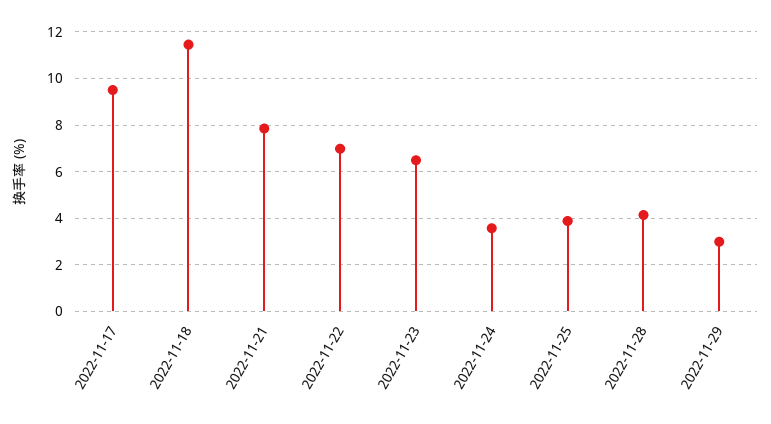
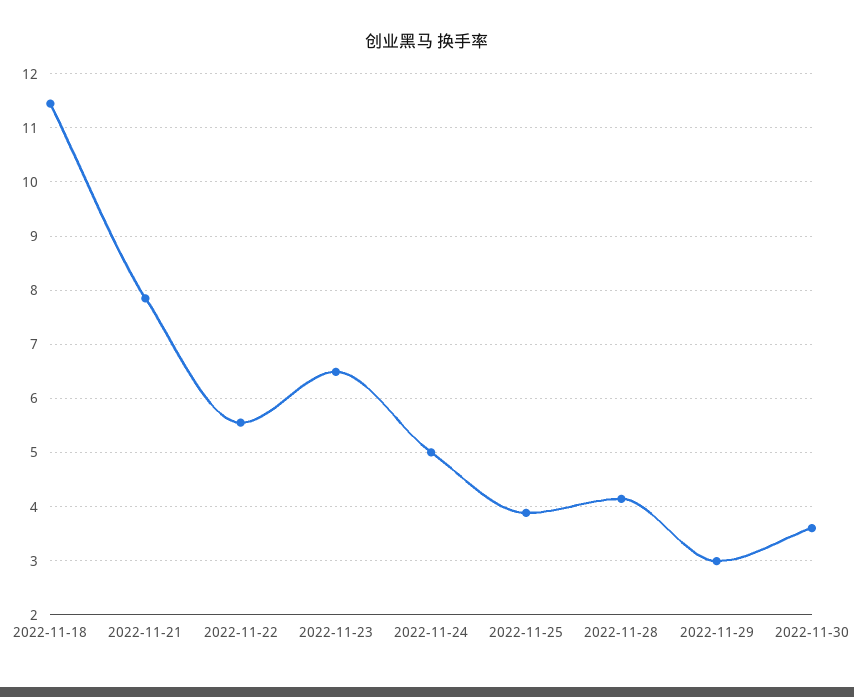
2022-11-17: 9.5 -> none
2022-11-22: 7 -> 5.6
2022-11-24: 3.5 -> 5
2022-11-30: none -> 3.6

